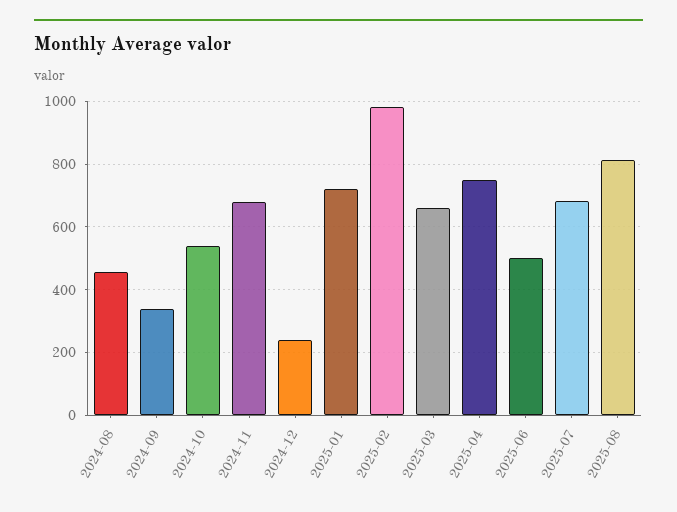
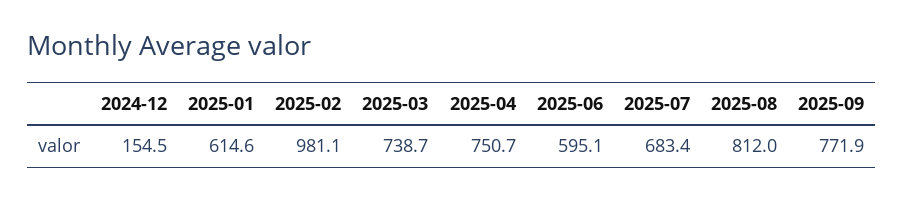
2024-08: 460 -> none
2024-09: 340 -> none
2024-10: 540 -> none
2024-11: 680 -> none
2024-12: 240 -> 154.5
2025-01: 720 -> 614.6
2025-03: 660 -> 738.7
2025-06: 500 -> 595.1
2025-09: none -> 771.9

